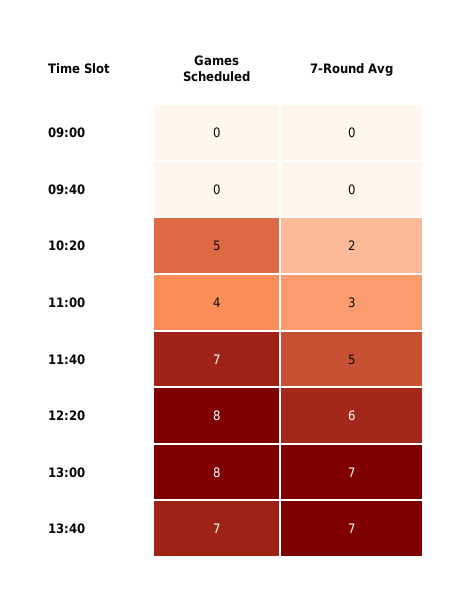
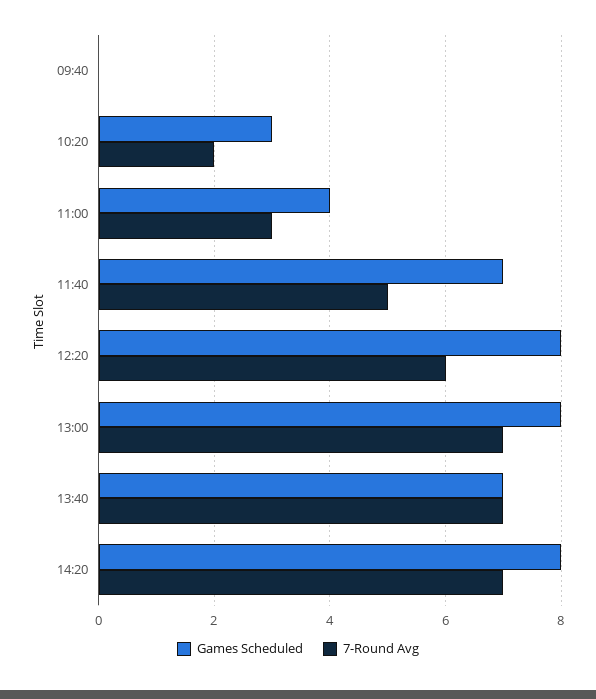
Games Scheduled, 09:00: 0 -> none
7-Round Avg, 09:00: 0 -> none
Games Scheduled, 10:20: 5 -> 3
Games Scheduled, 14:20: none -> 8
7-Round Avg, 14:20: none -> 7

